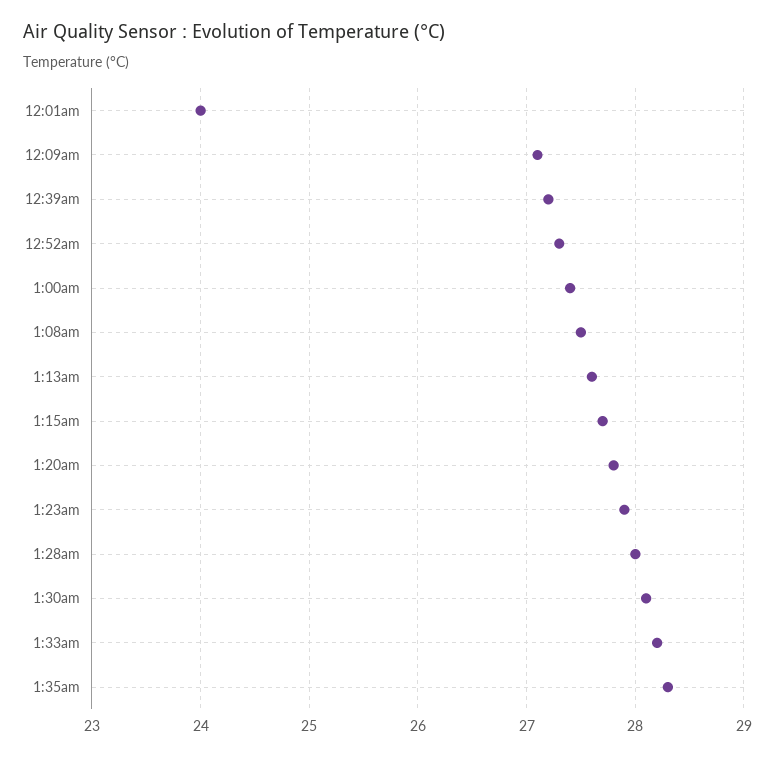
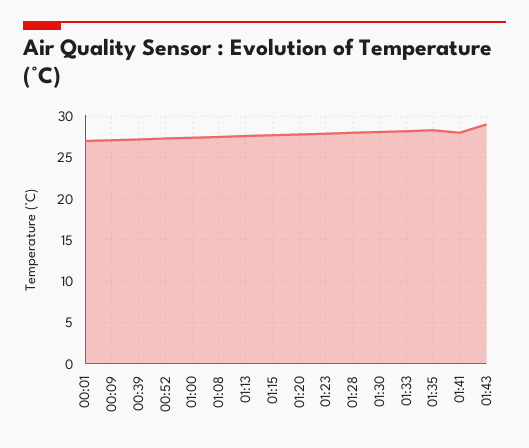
12:01am: 24 -> 27
01:41: none -> 28
01:43: none -> 29

